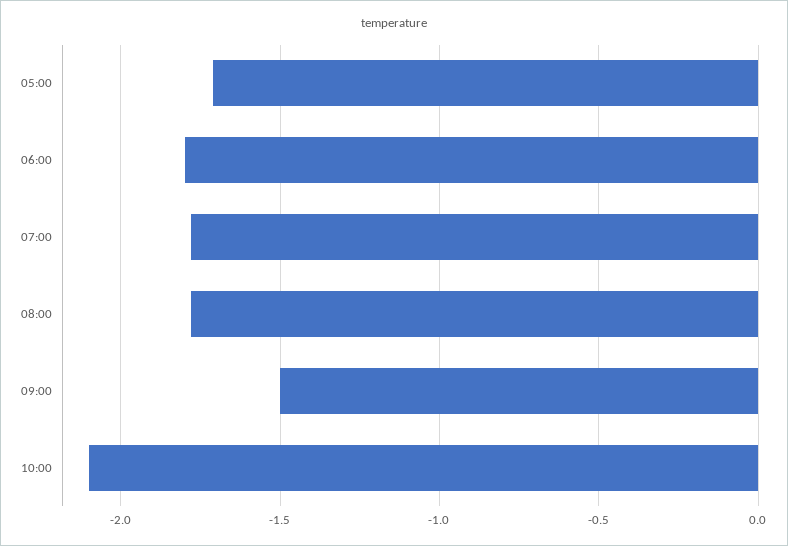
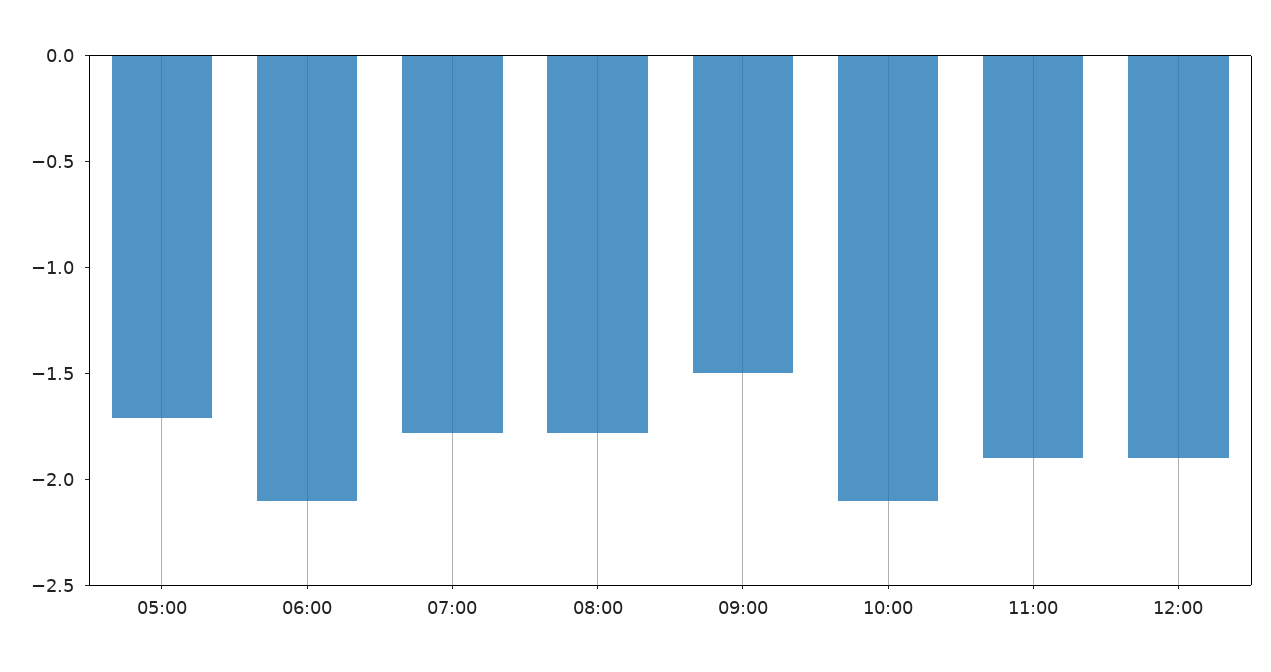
06:00: -1.8 -> -2.1
11:00: none -> -1.9
12:00: none -> -1.9

